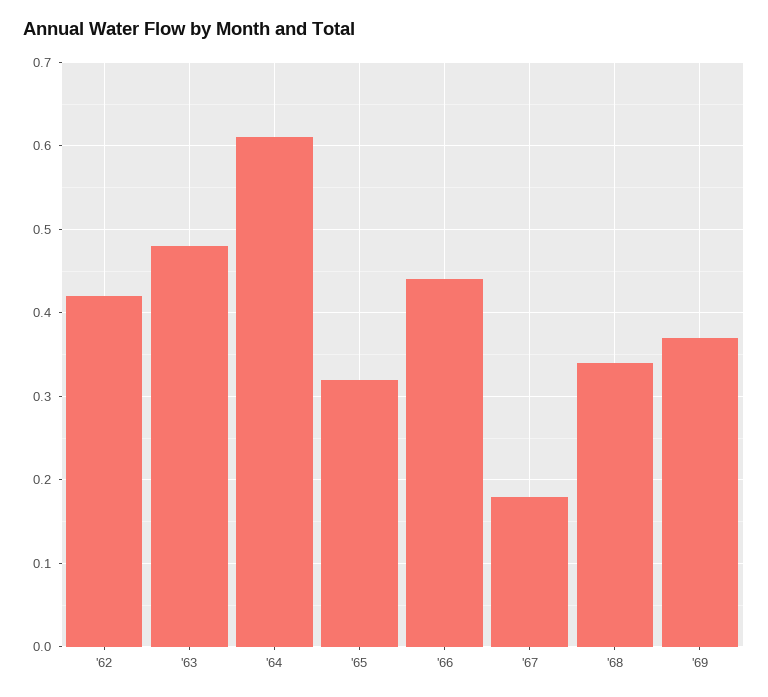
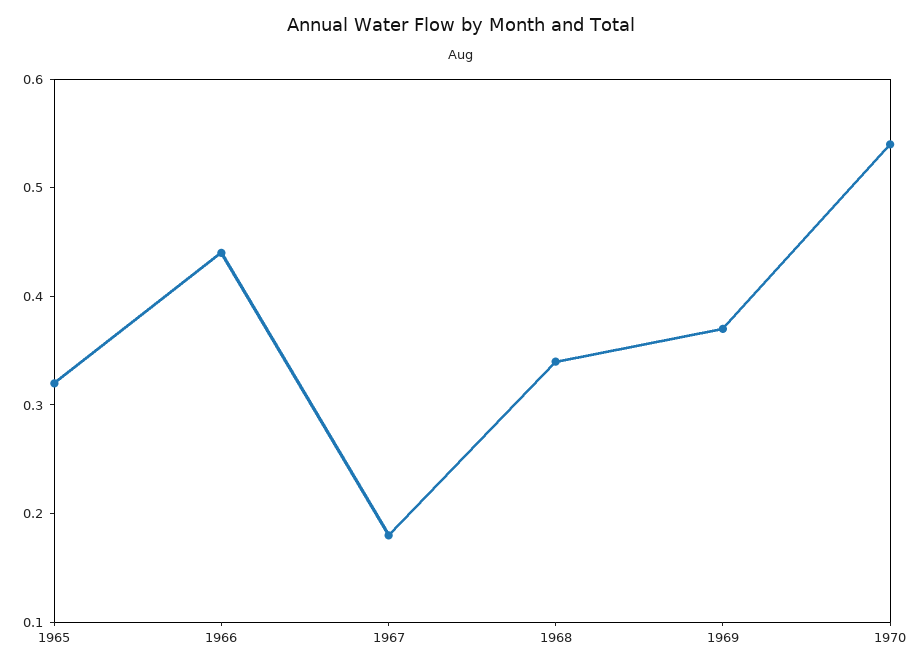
'62: 0.42 -> none
'63: 0.48 -> none
'64: 0.61 -> none
1970: none -> 0.54

